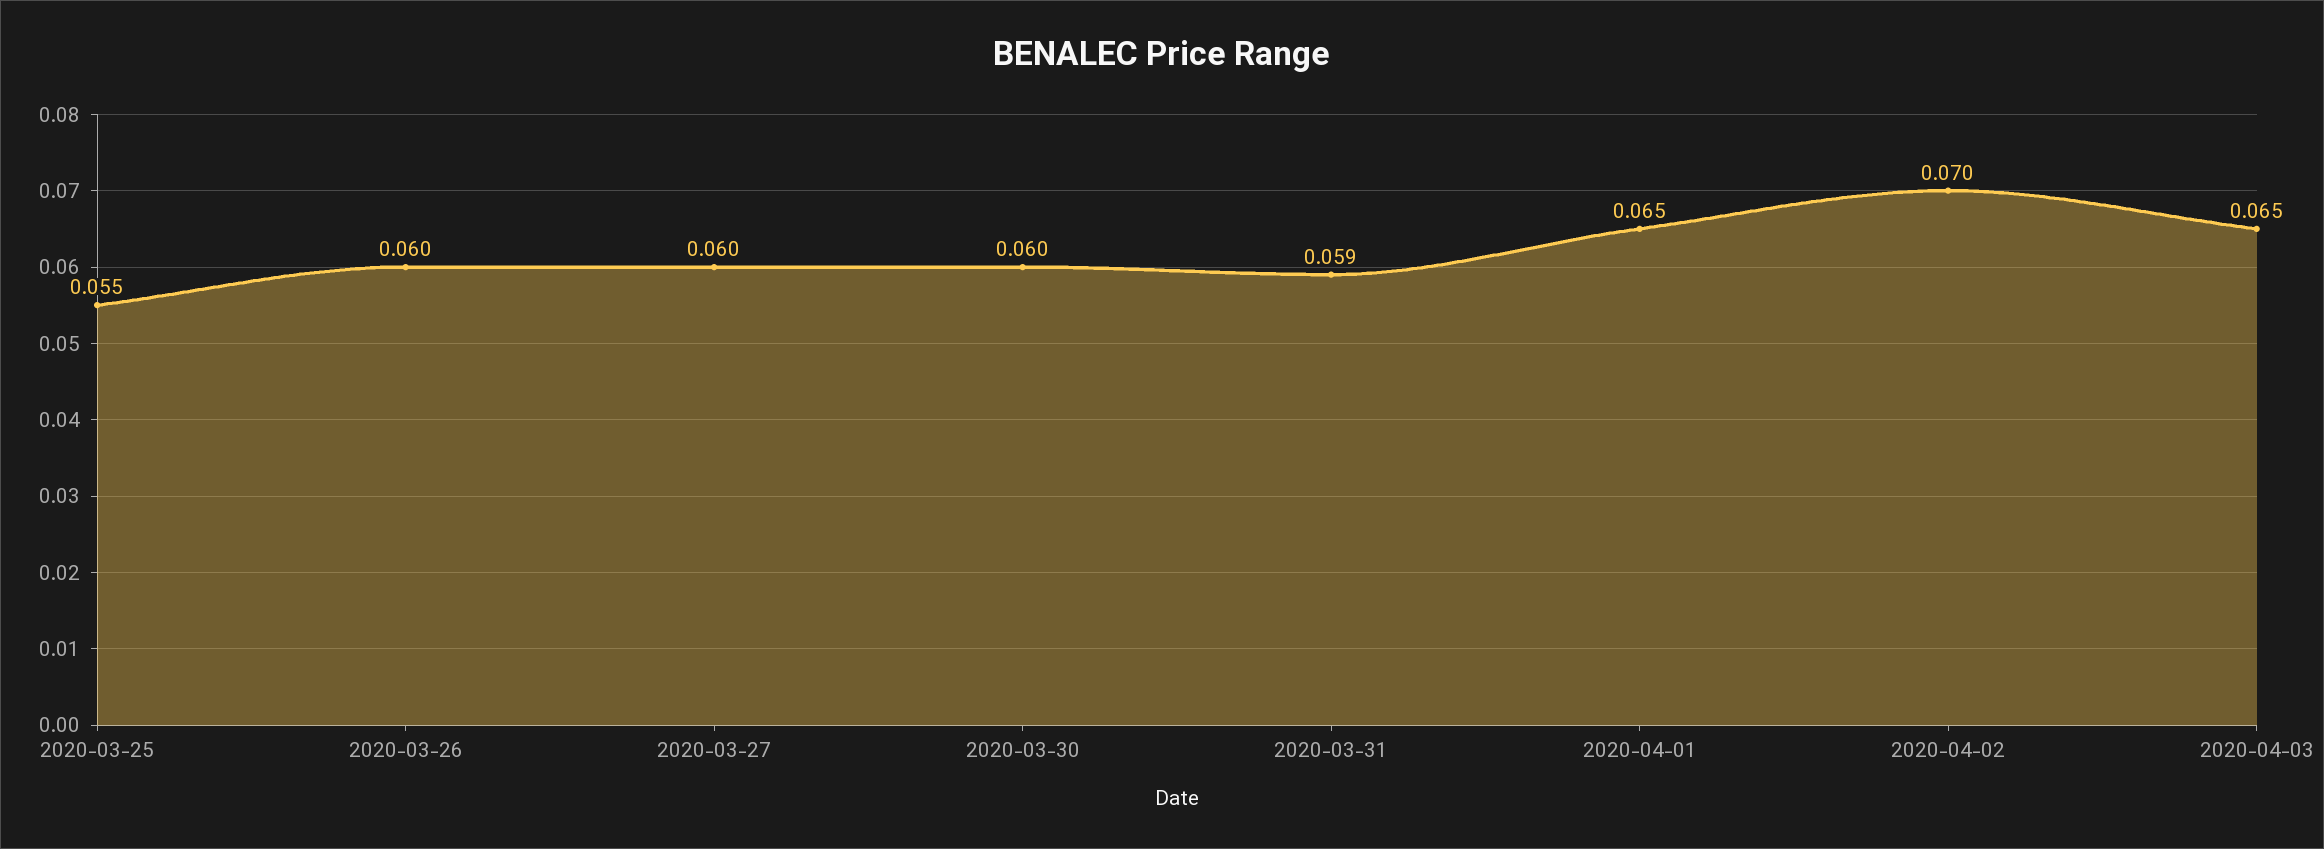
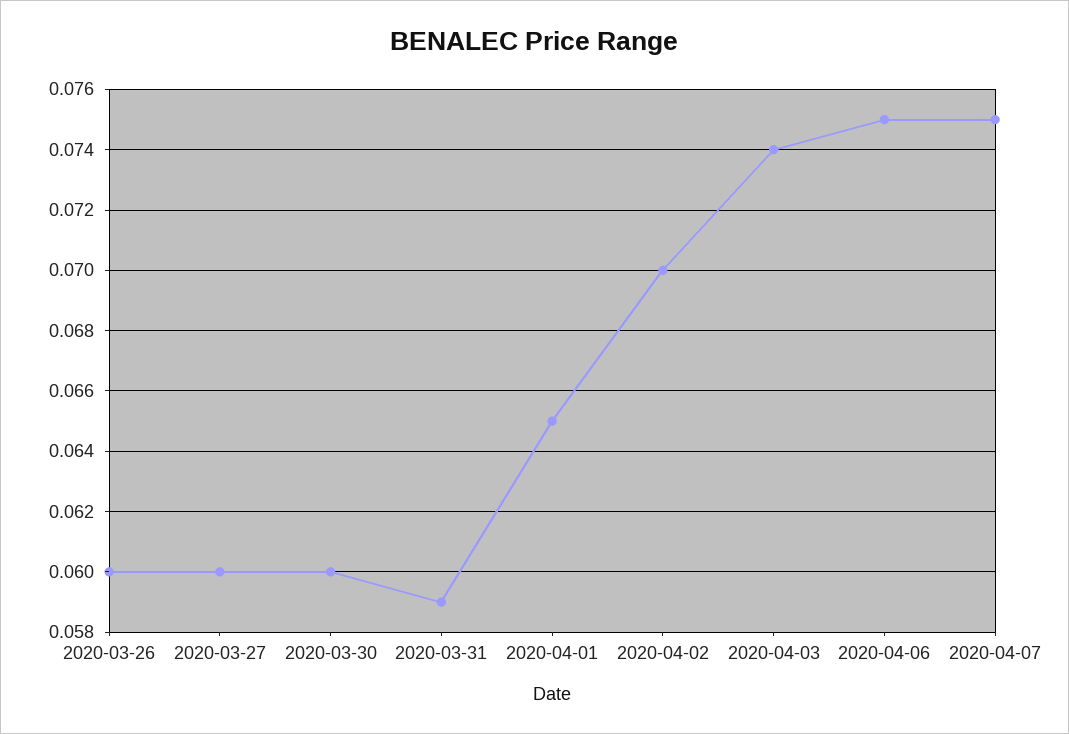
2020-03-25: 0.055 -> none
2020-04-03: 0.065 -> 0.074
2020-04-06: none -> 0.075
2020-04-07: none -> 0.075

